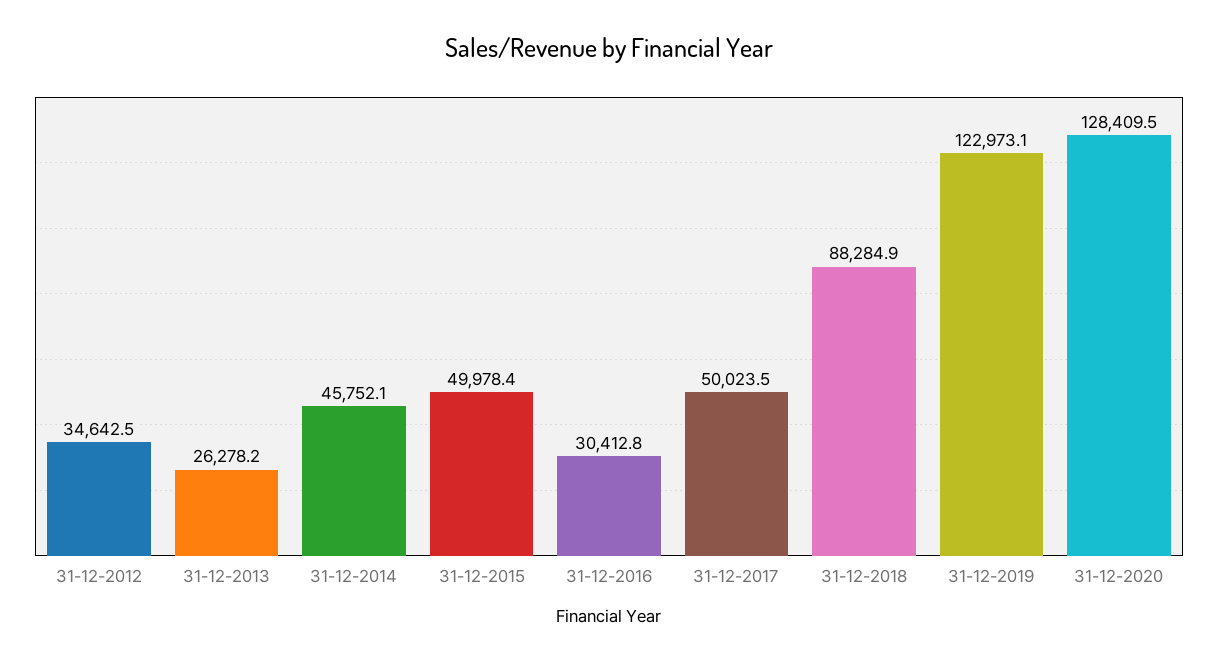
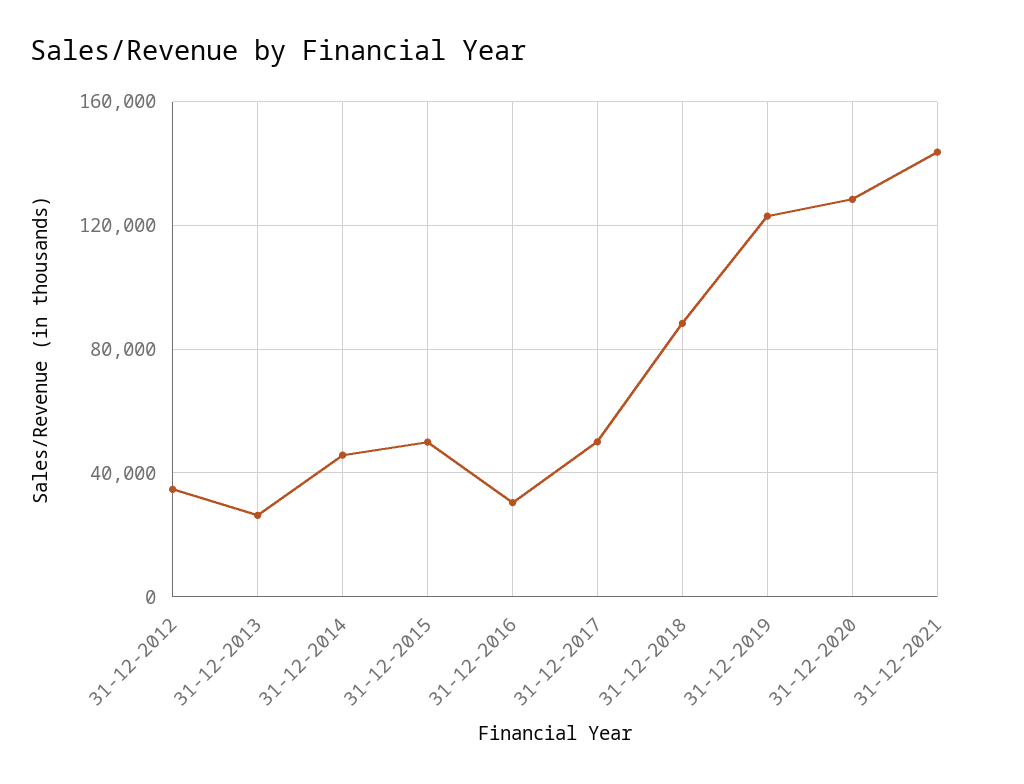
31-12-2021: none -> 145000

